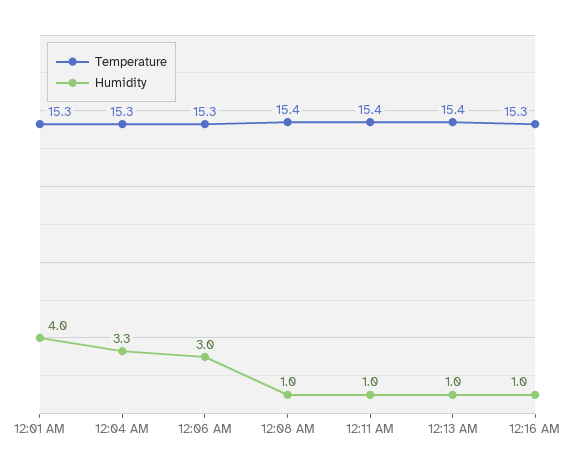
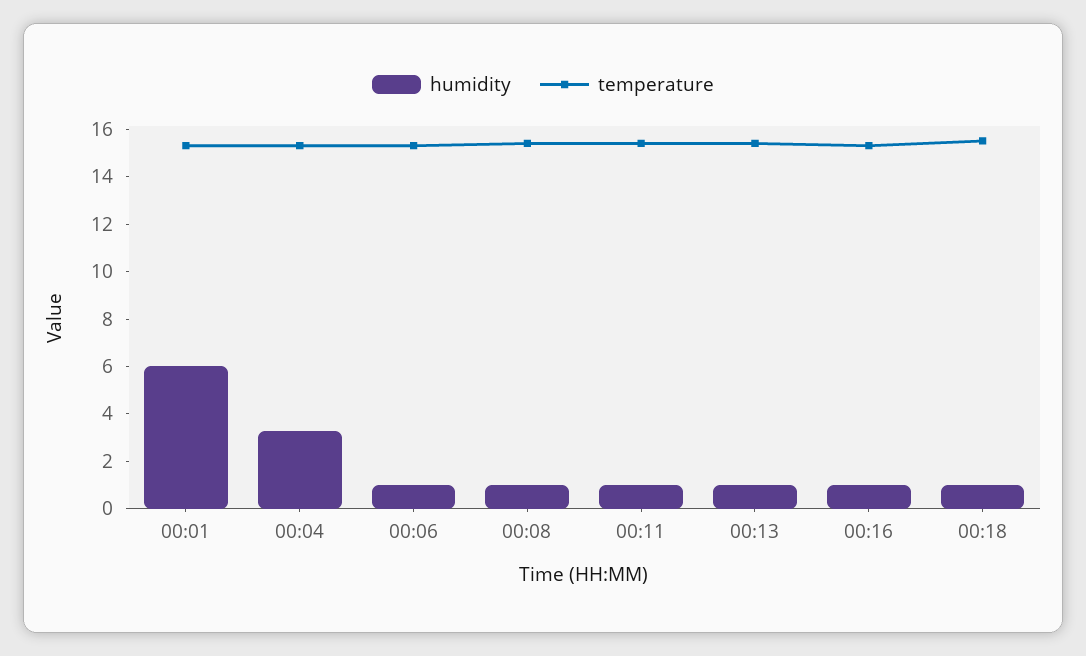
Humidity, 12:01 AM: 4 -> 6
Humidity, 12:06 AM: 3 -> 1
Humidity, 00:18: none -> 1
Temperature, 00:18: none -> 15.5

